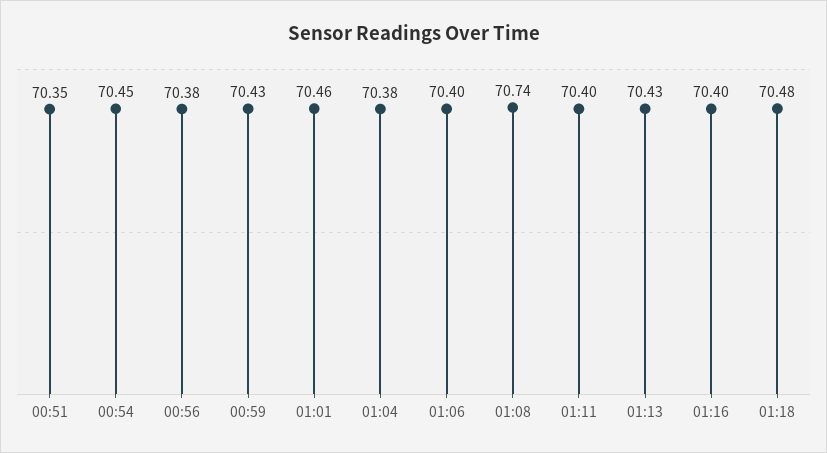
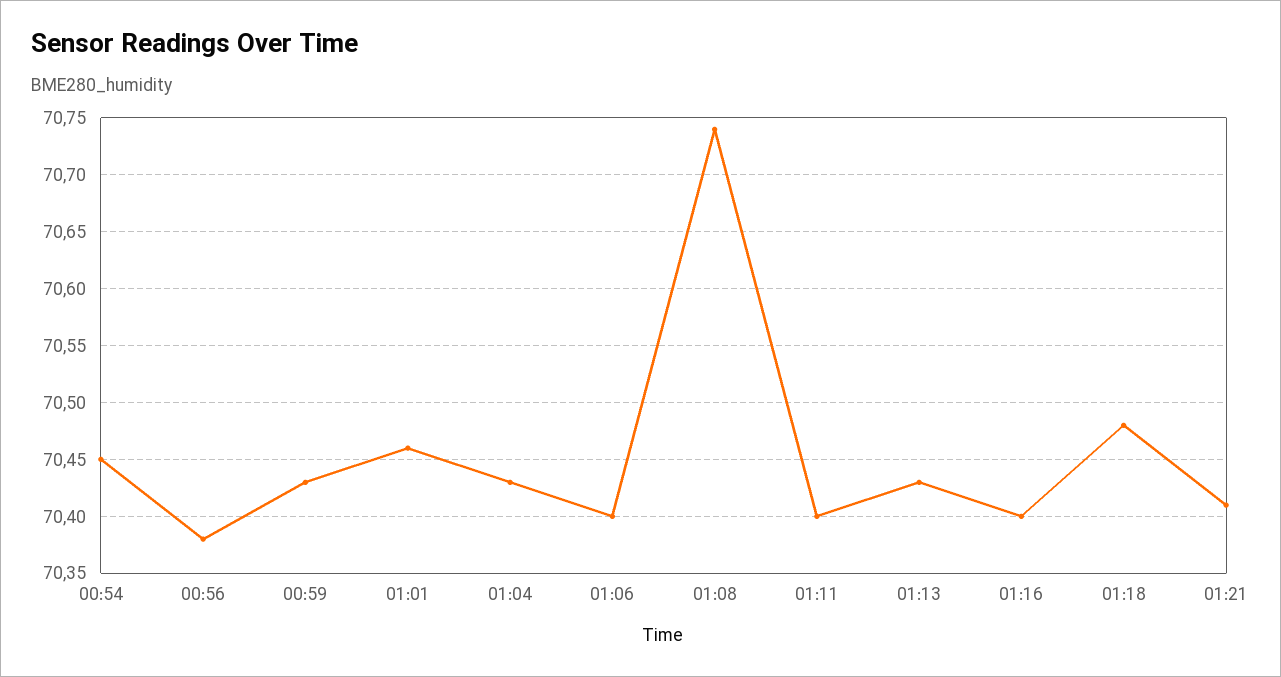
00:51: 70.35 -> none
01:04: 70.38 -> 70.43
01:21: none -> 70.41

